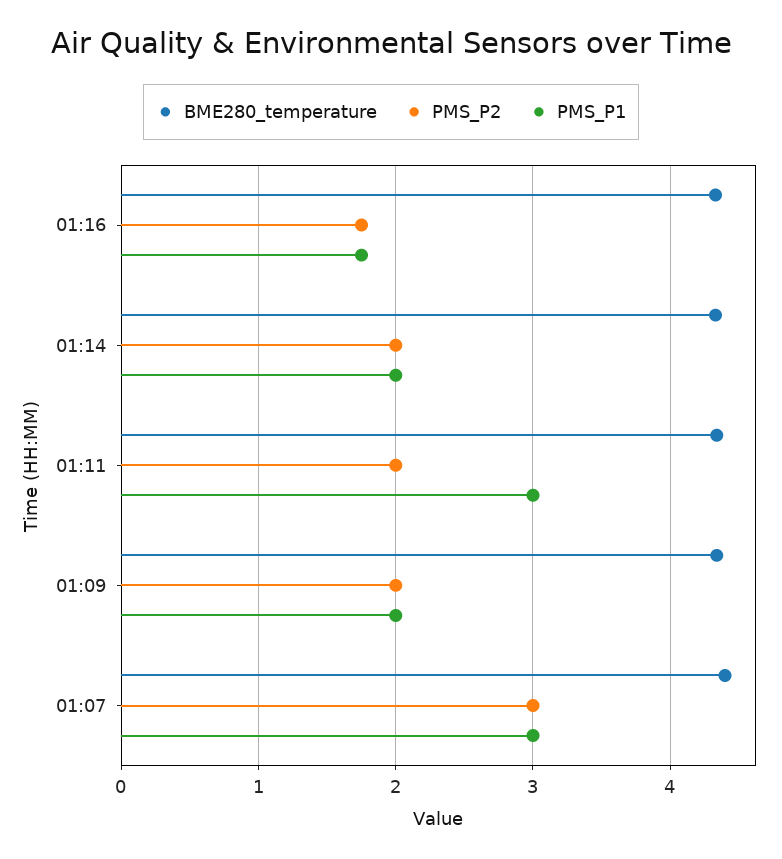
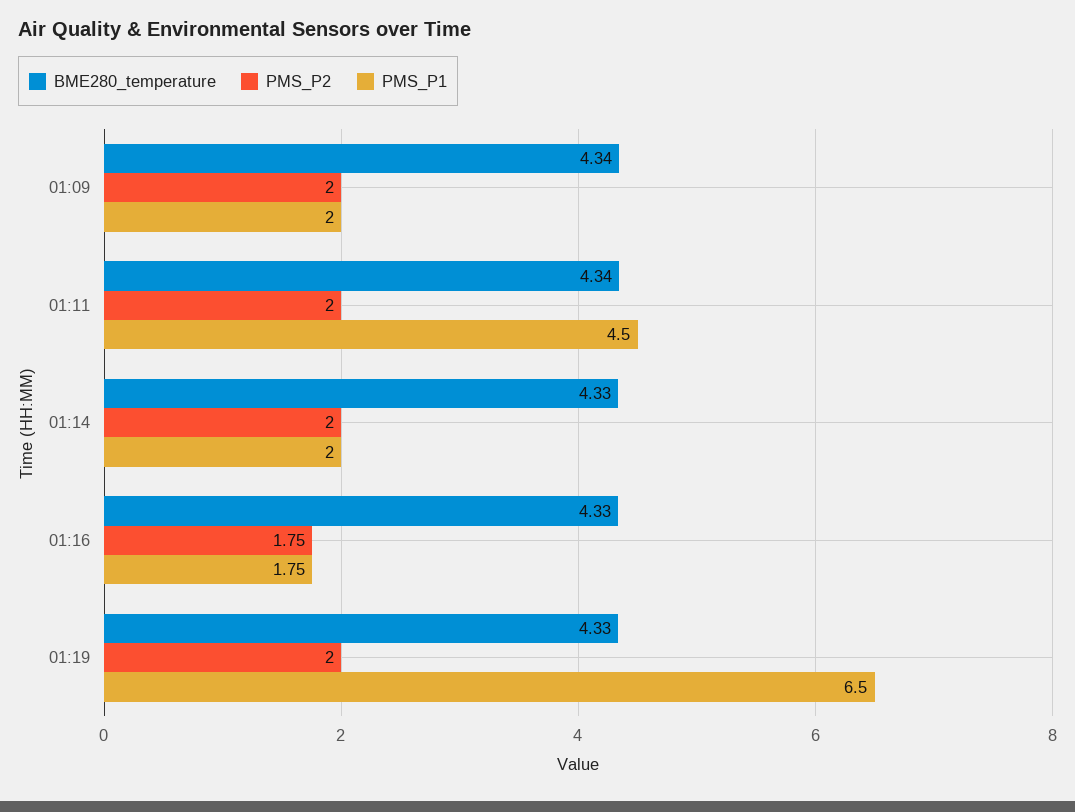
PMS_P1, 01:11: 3 -> 4.5
BME280_temperature, 01:07: 4.4 -> none
PMS_P2, 01:07: 3 -> none
PMS_P1, 01:07: 3 -> none
BME280_temperature, 01:19: none -> 4.33
PMS_P2, 01:19: none -> 2
PMS_P1, 01:19: none -> 6.5

